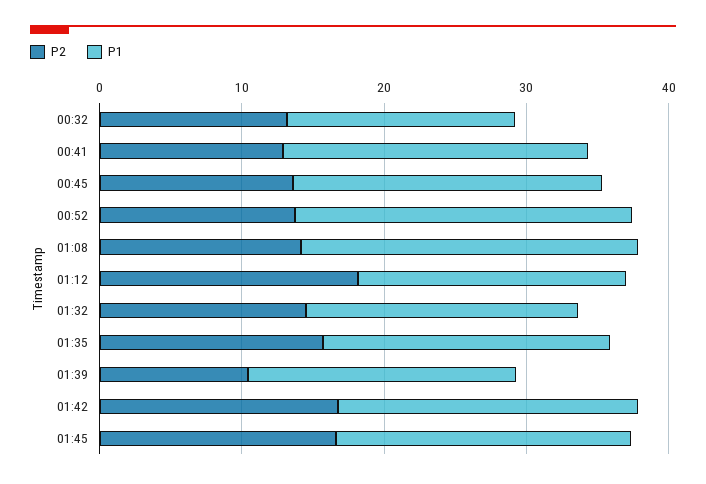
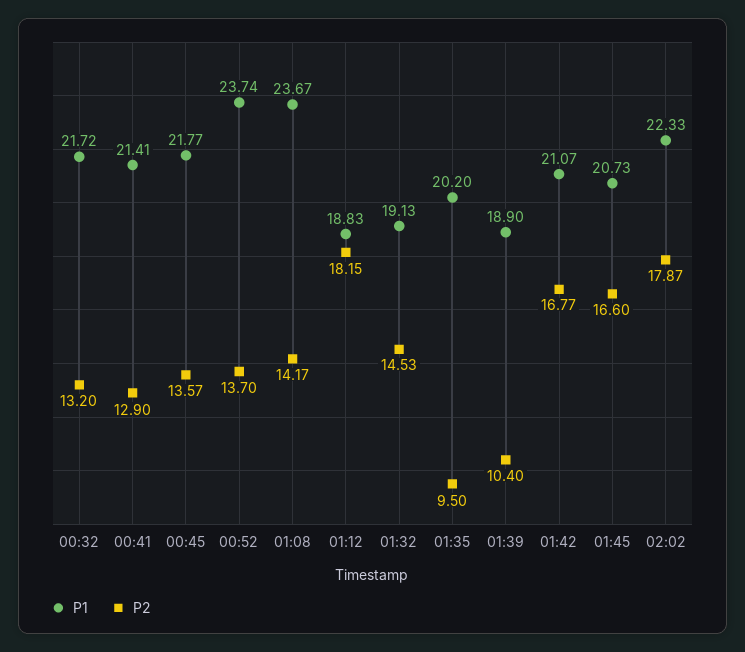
P1, 00:32: 16 -> 21.72
P2, 01:35: 16 -> 9.5
P1, 02:02: none -> 22.33
P2, 02:02: none -> 17.87

